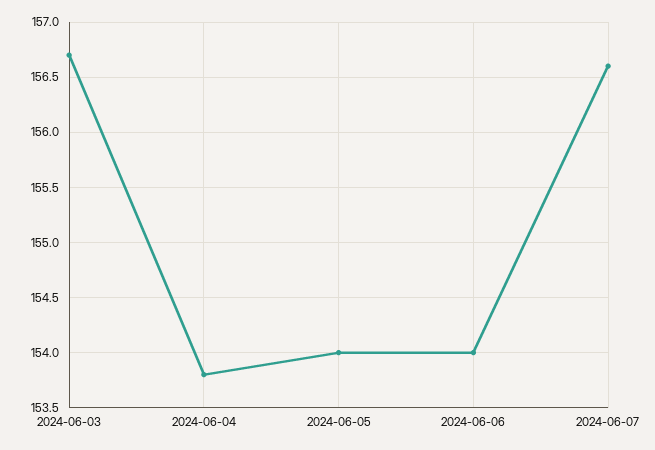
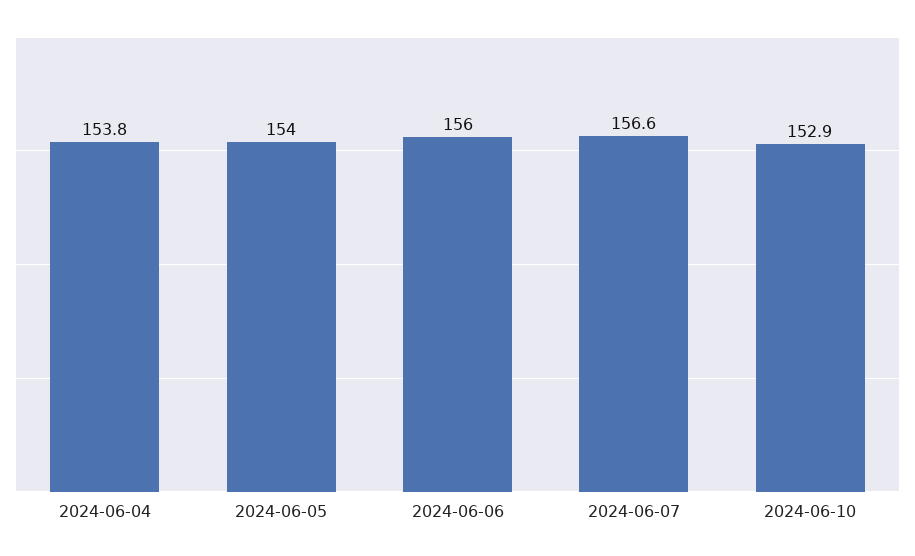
2024-06-03: 156.7 -> none
2024-06-06: 154 -> 156
2024-06-10: none -> 152.9

